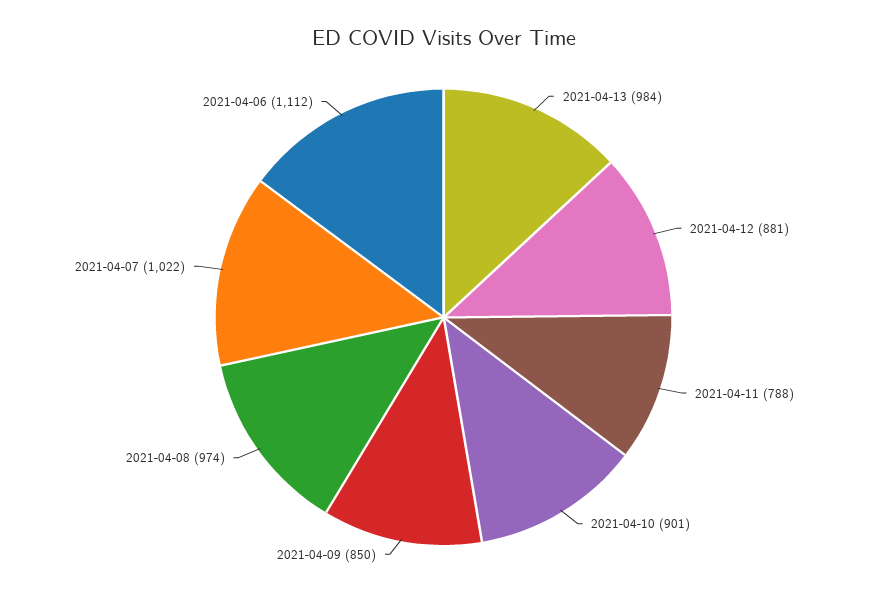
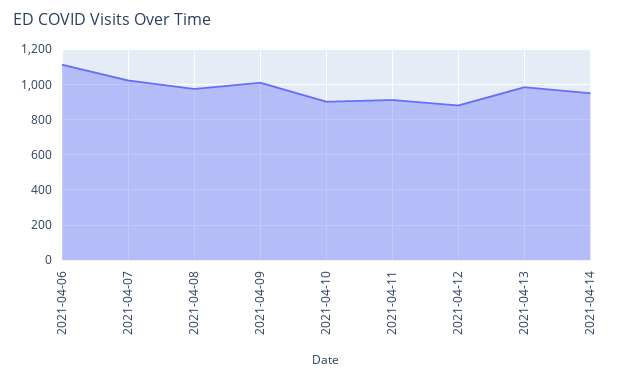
2021-04-11: 788 -> 900
2021-04-09: 850 -> 1000
2021-04-14: none -> 950

